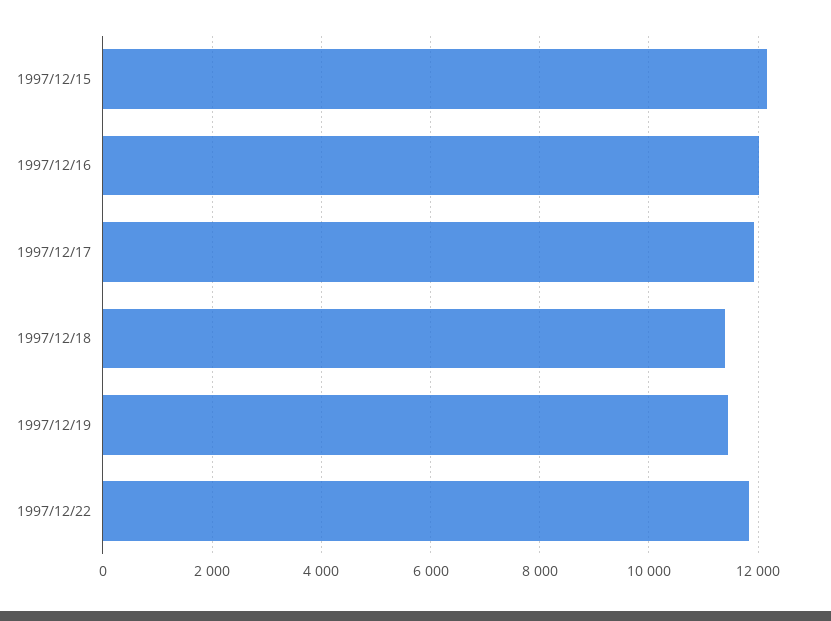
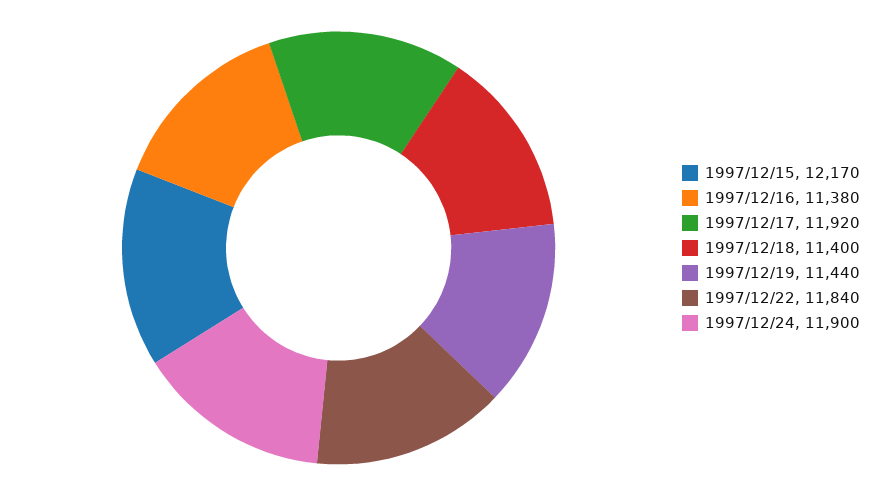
1997/12/16: 12000 -> 11380
1997/12/24: none -> 11900

